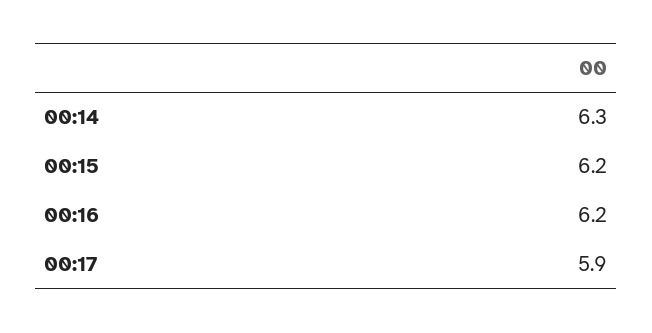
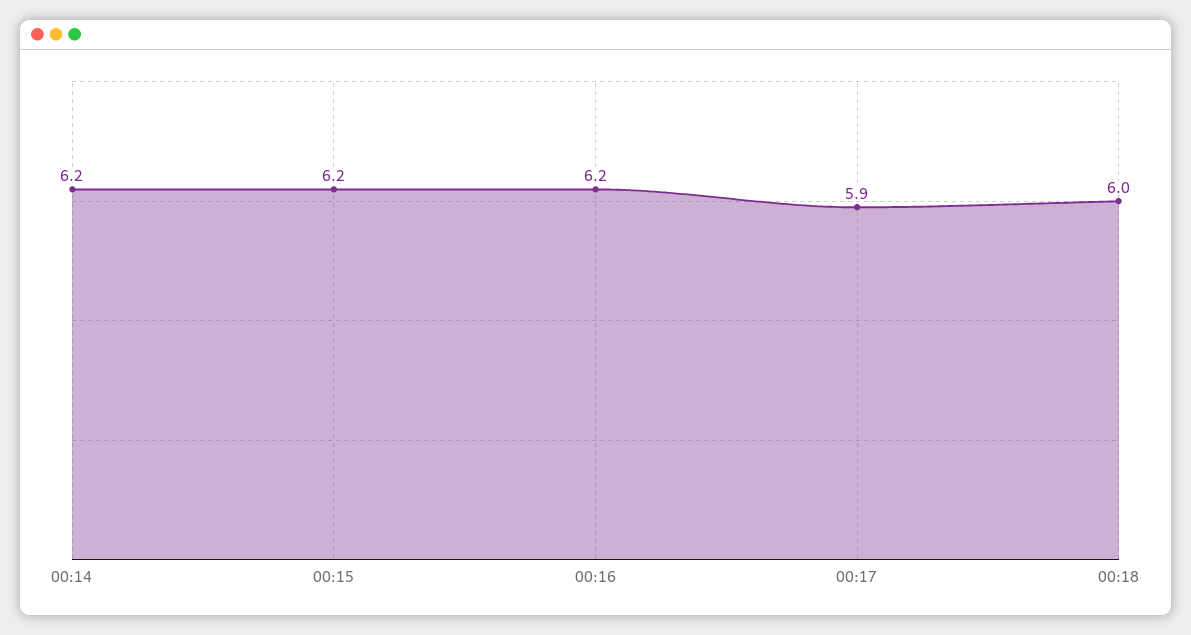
00:14: 6.3 -> 6.2
00:18: none -> 6

